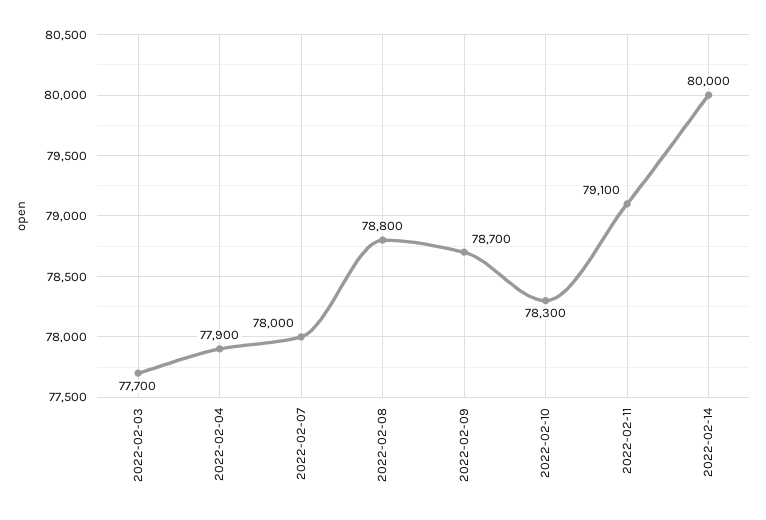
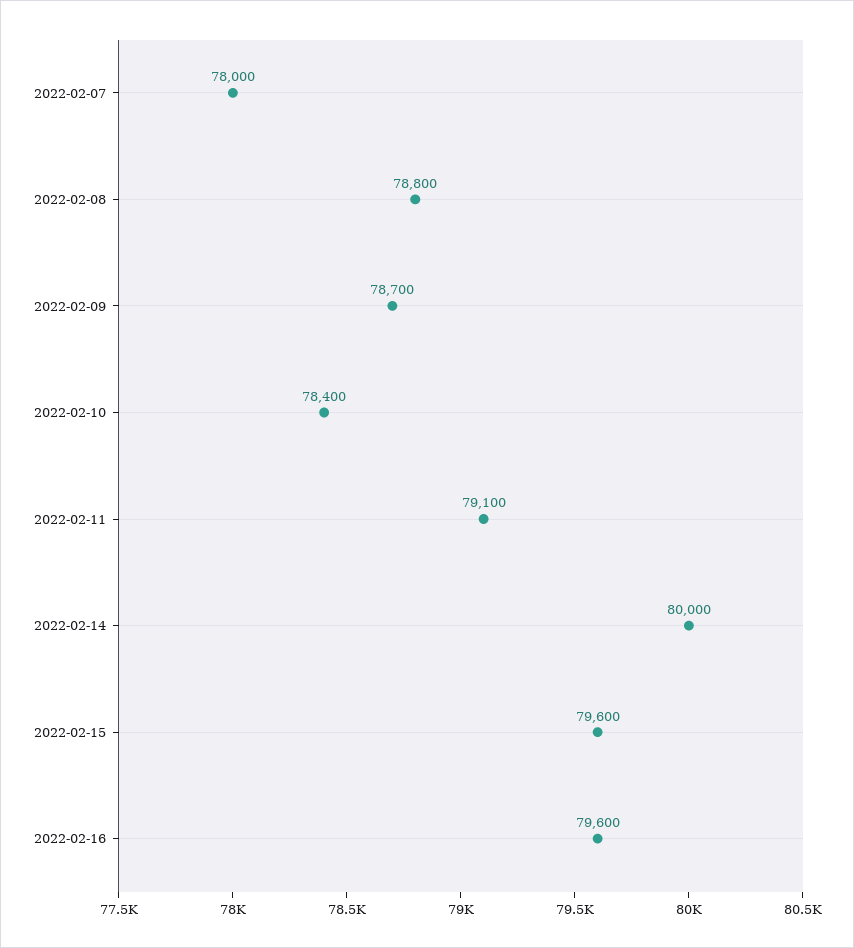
2022-02-03: 77700 -> none
2022-02-04: 77900 -> none
2022-02-10: 78300 -> 78400
2022-02-15: none -> 79600
2022-02-16: none -> 79600

